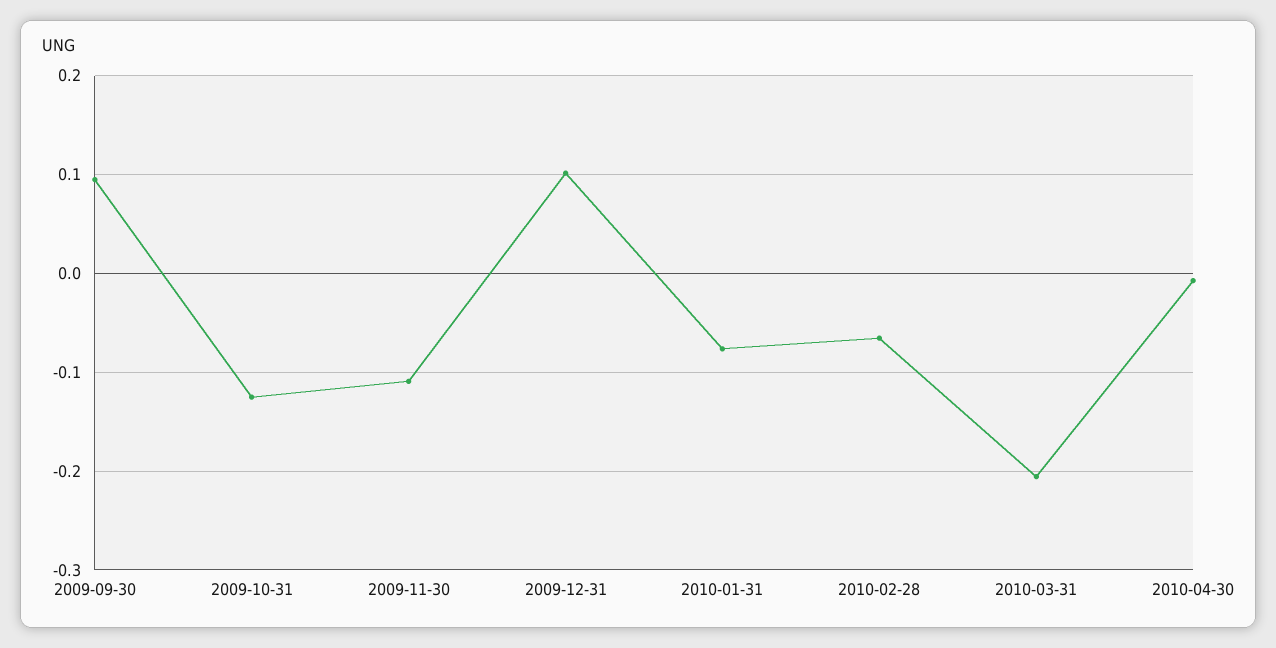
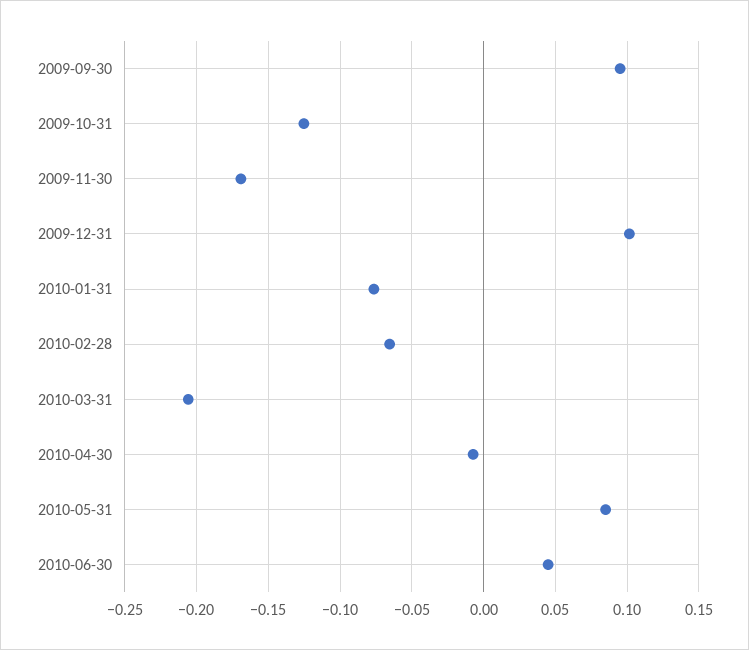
2009-11-30: -0.11 -> -0.17
2010-05-31: none -> 0.085
2010-06-30: none -> 0.045

